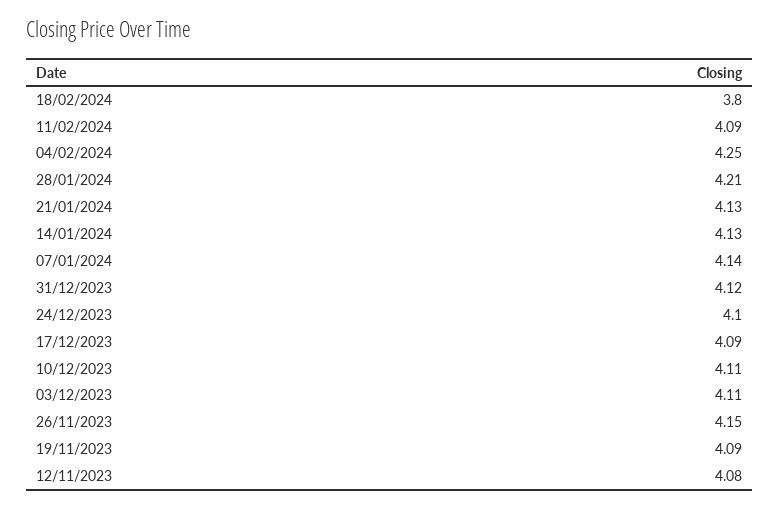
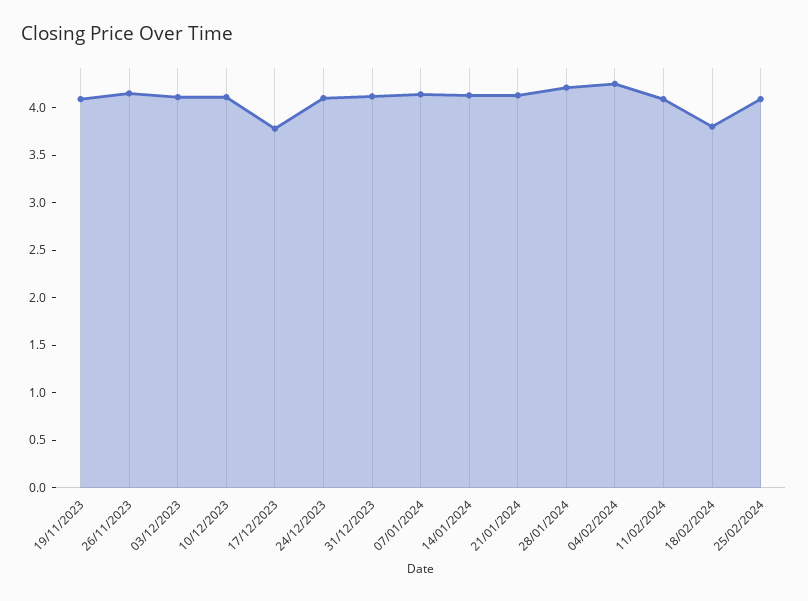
17/12/2023: 4.09 -> 3.8
12/11/2023: 4.08 -> none
25/02/2024: none -> 4.1

